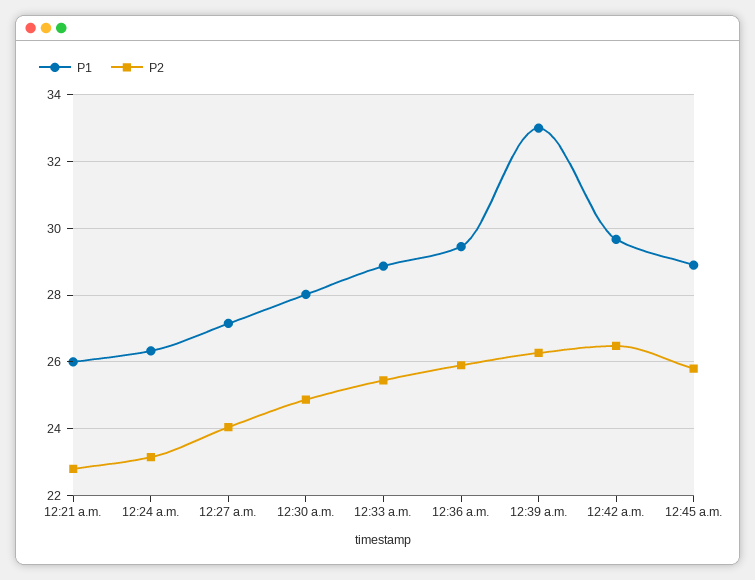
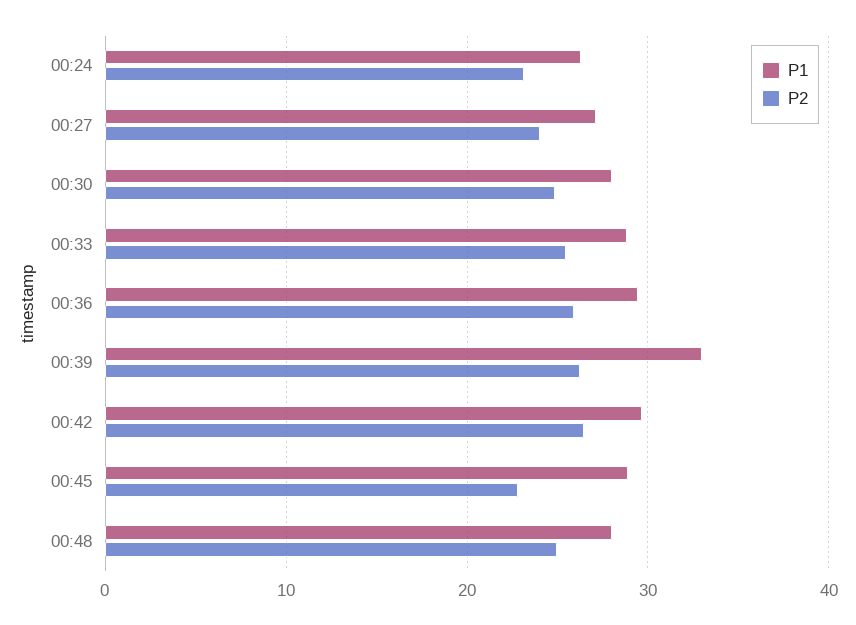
P1, 12:21 a.m.: 26 -> none
P2, 12:21 a.m.: 22.8 -> none
P2, 12:45 a.m.: 25.8 -> 23
P1, 00:48: none -> 28
P2, 00:48: none -> 25

